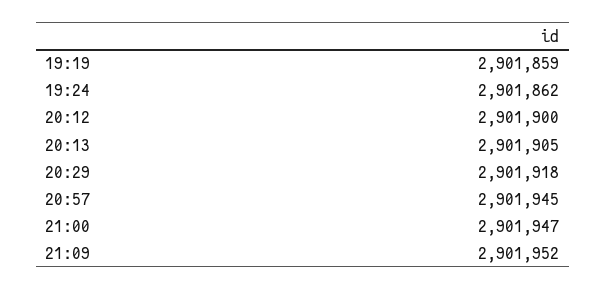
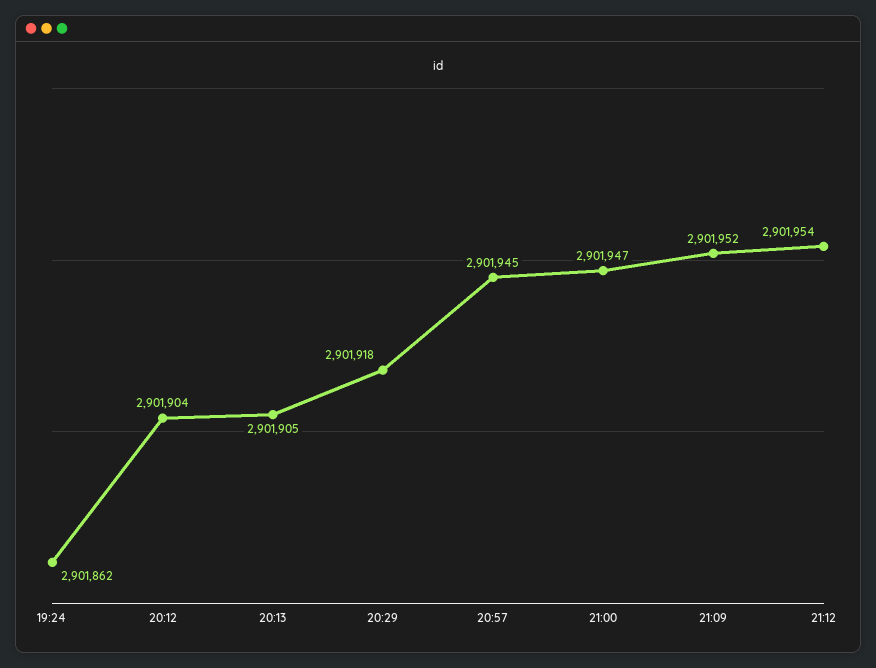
19:19: 2901859 -> none
20:12: 2901900 -> 2901904
21:12: none -> 2901954

